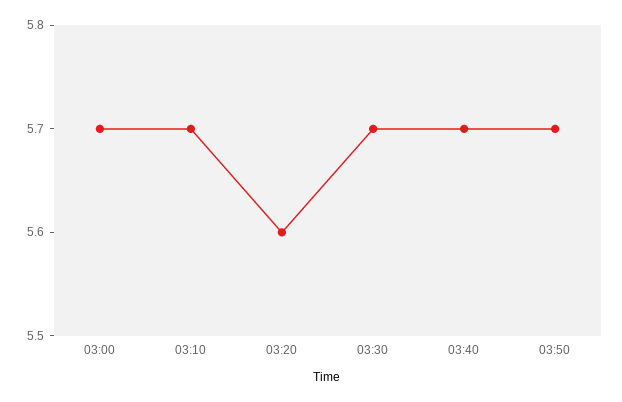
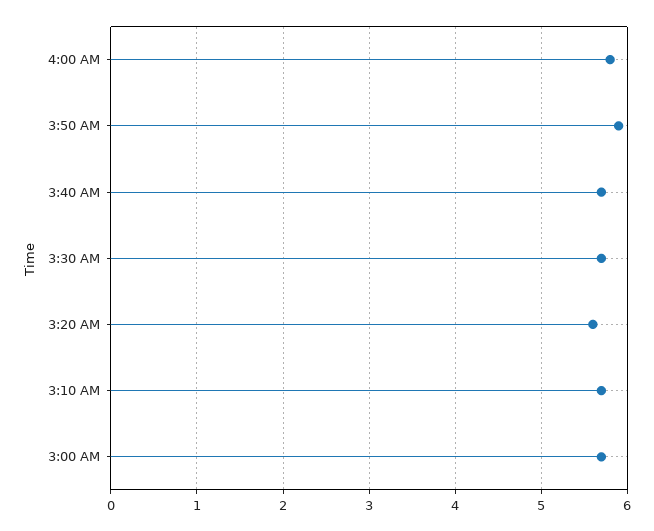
03:50: 5.7 -> 5.9
4:00 AM: none -> 5.8

